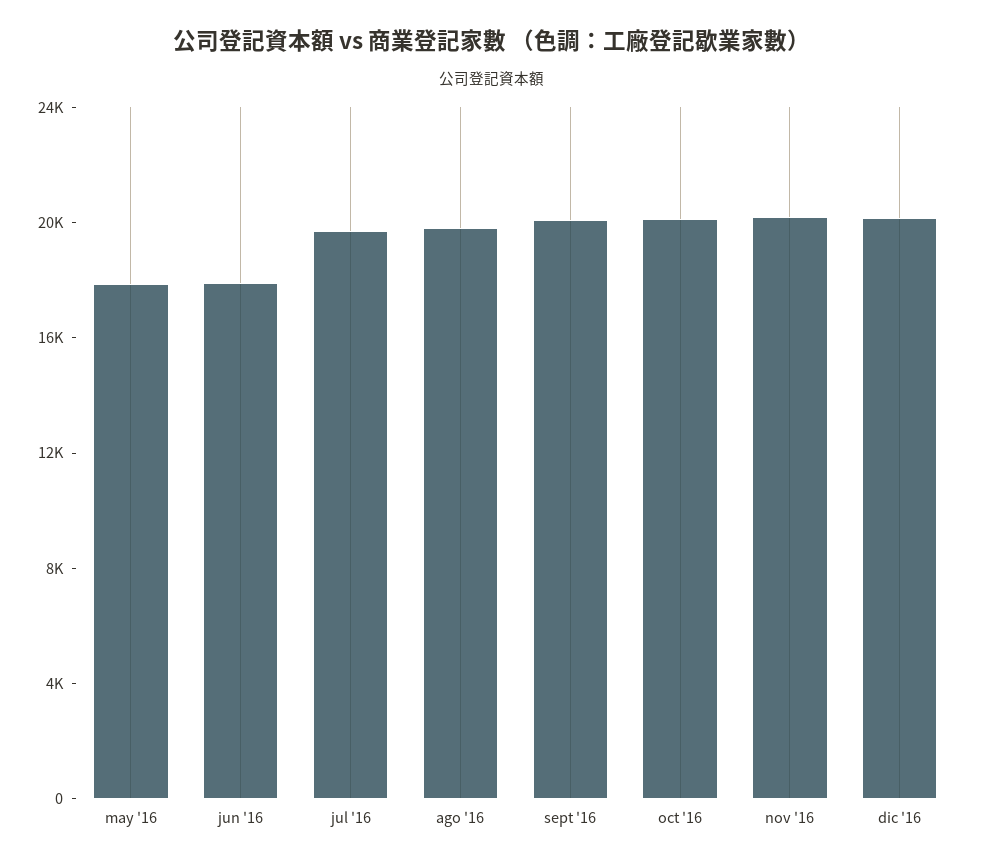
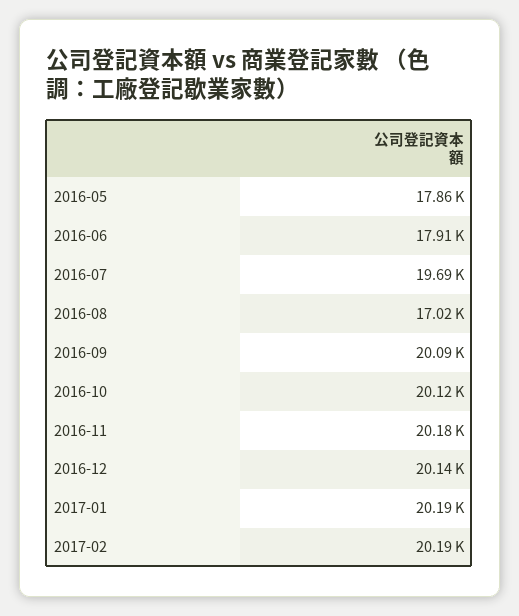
ago '16: 20000 -> 17020
2017-01: none -> 20190
2017-02: none -> 20190

